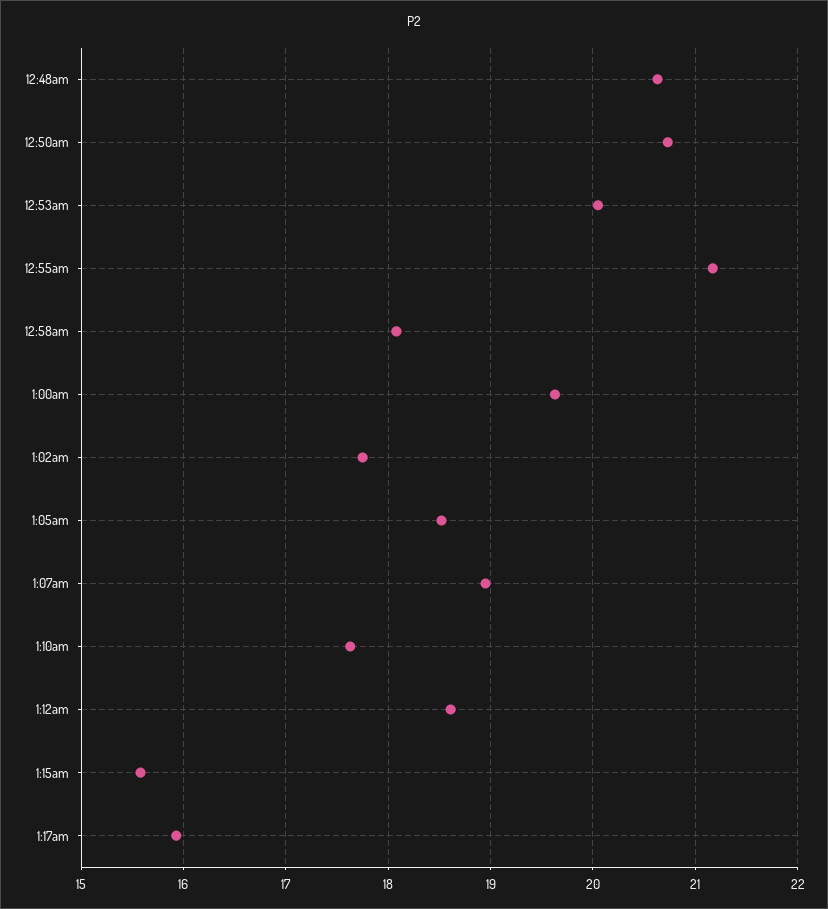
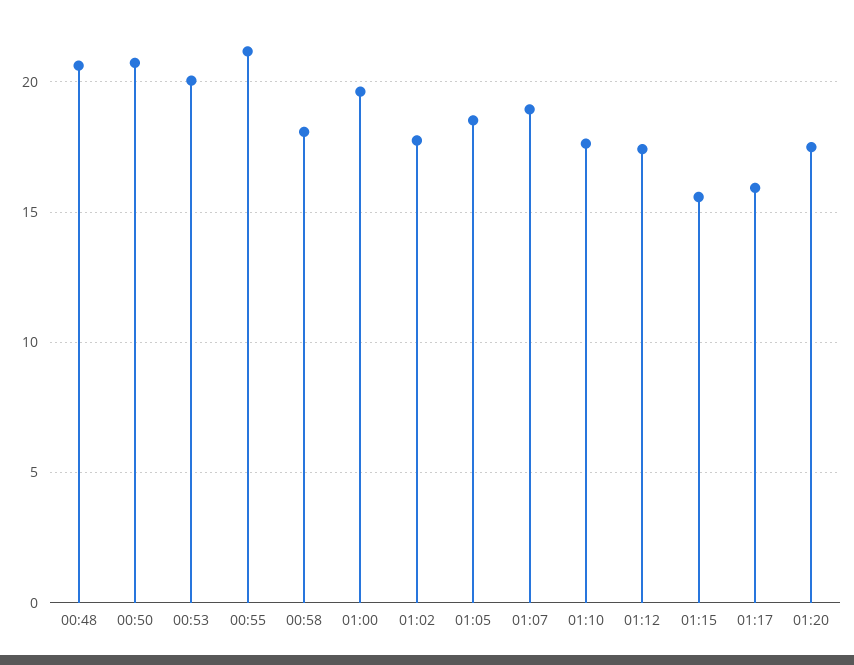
1:12am: 18.6 -> 17.5
01:20: none -> 17.5

